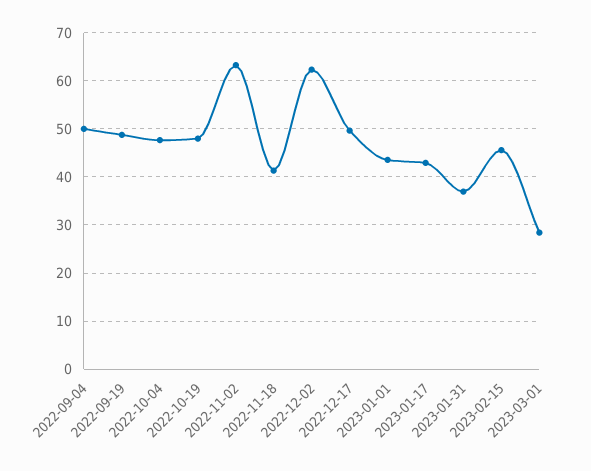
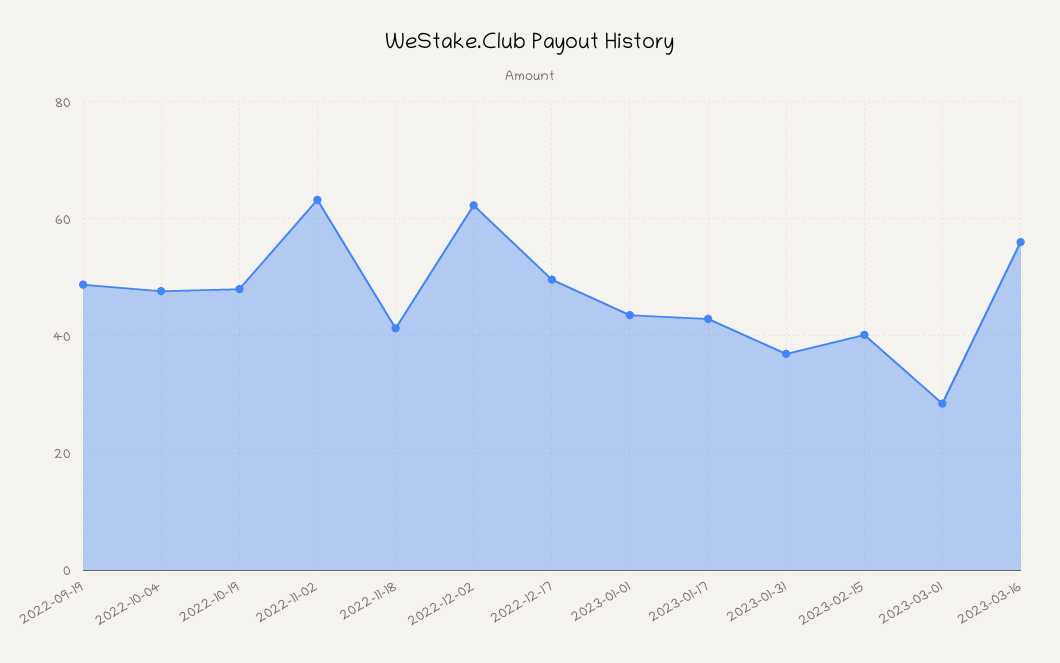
2022-09-04: 50 -> none
2023-02-15: 46 -> 40
2023-03-16: none -> 56

